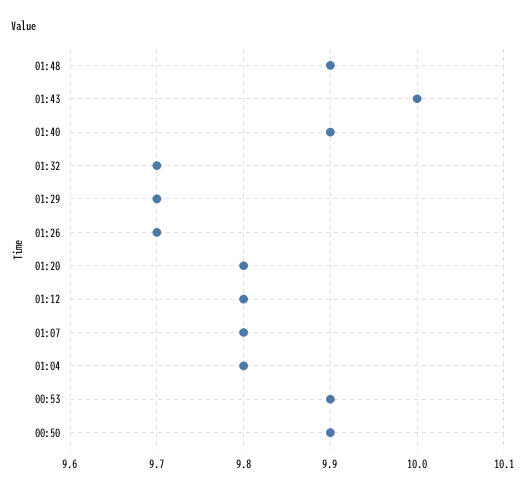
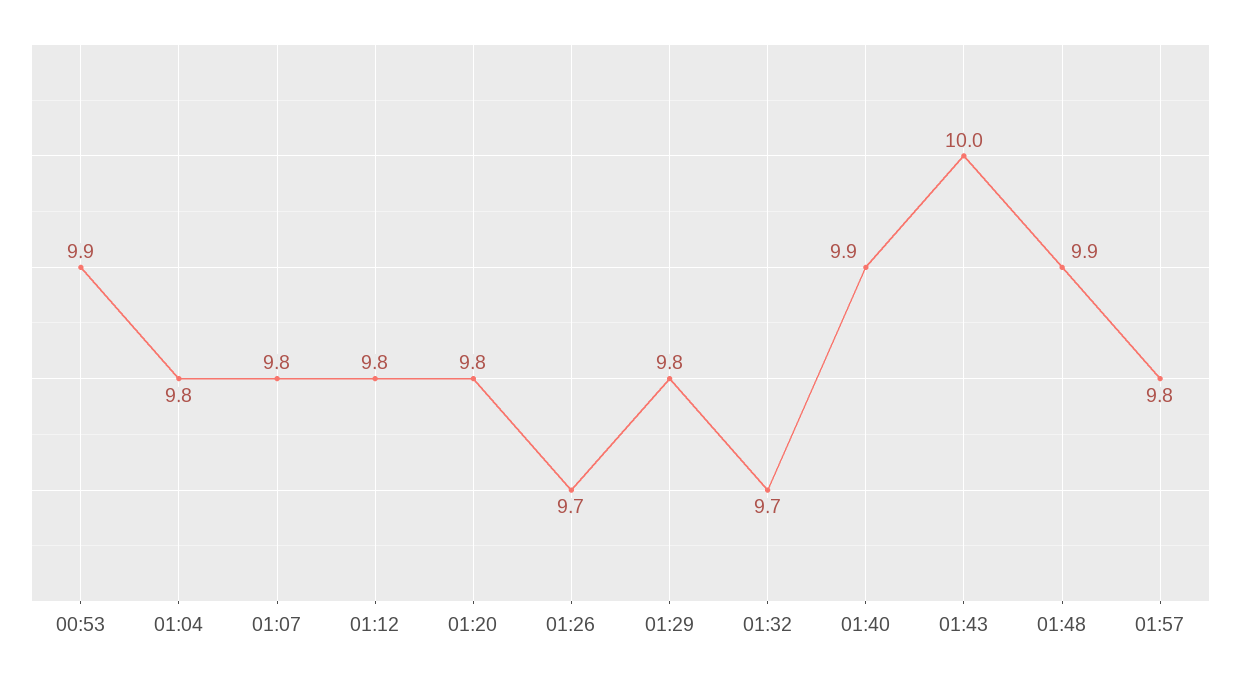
01:29: 9.7 -> 9.8
00:50: 9.9 -> none
01:57: none -> 9.8

